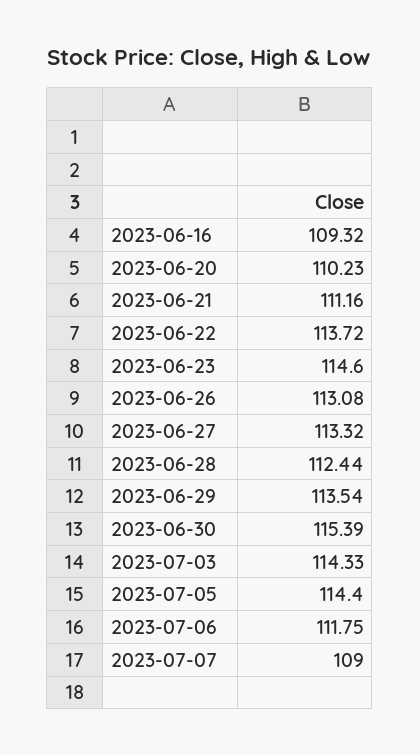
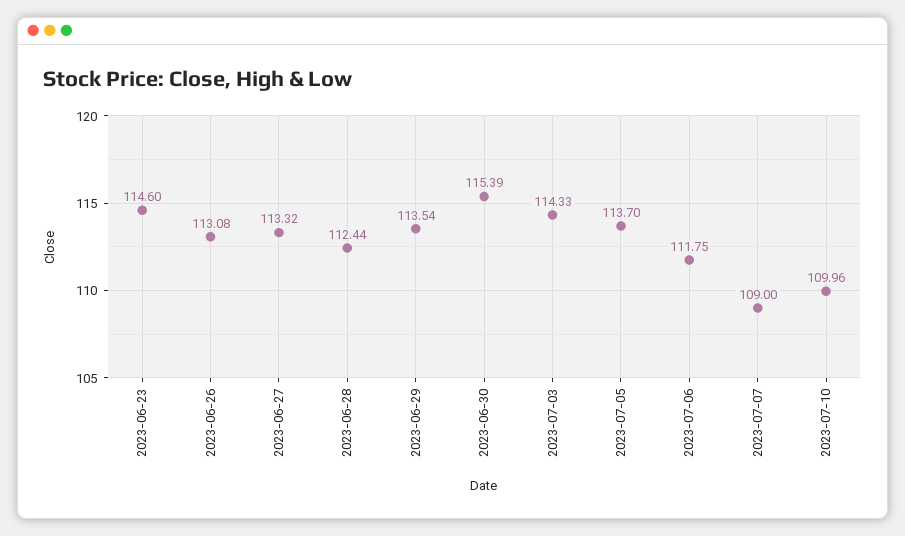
2023-06-16: 109.32 -> none
2023-06-20: 110.23 -> none
2023-06-21: 111.16 -> none
2023-06-22: 113.72 -> none
2023-07-05: 114.4 -> 113.7
2023-07-10: none -> 109.96

